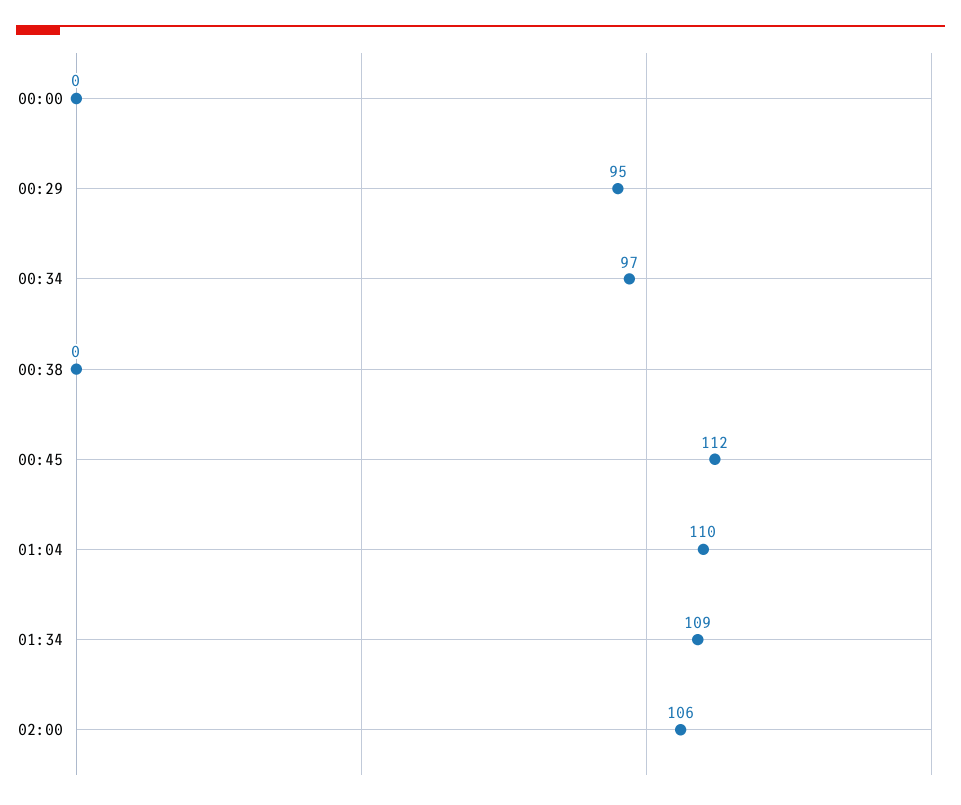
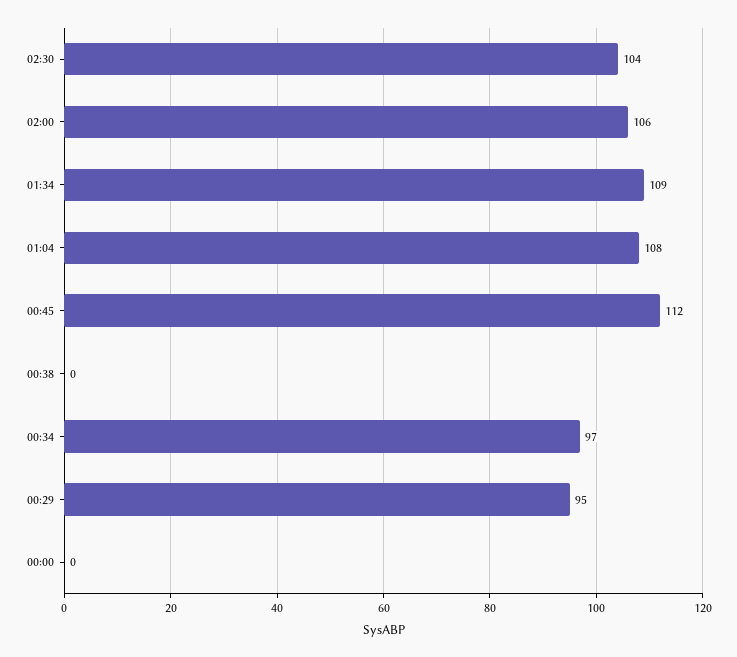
01:04: 110 -> 108
02:30: none -> 104

